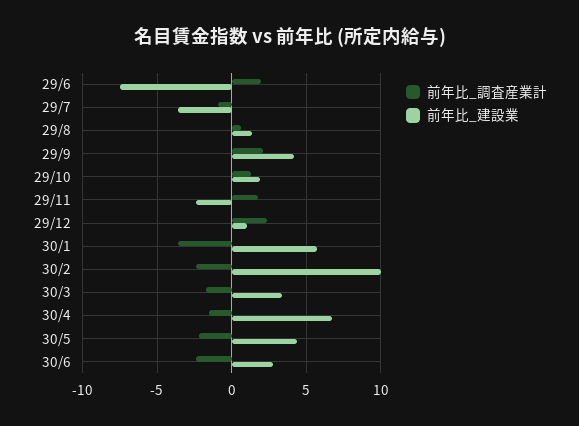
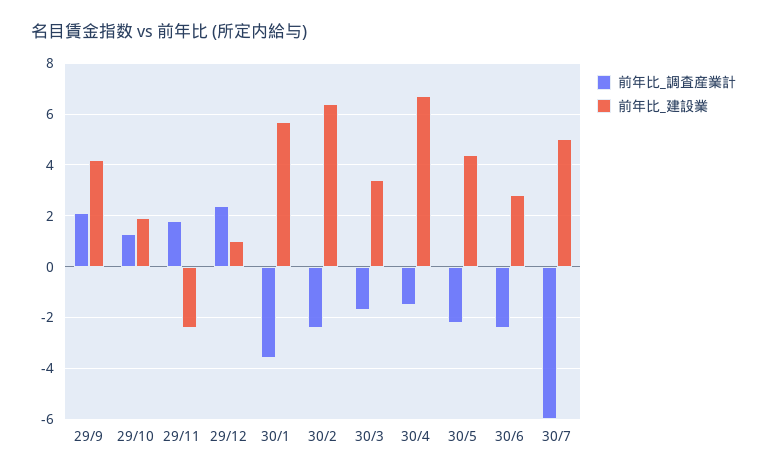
前年比_調査産業計, 29/6: 2 -> none
前年比_建設業, 29/6: -7.5 -> none
前年比_調査産業計, 29/7: -1 -> none
前年比_建設業, 29/7: -3.5 -> none
前年比_調査産業計, 29/8: 0.5 -> none
前年比_建設業, 29/8: 1.5 -> none
前年比_建設業, 30/2: 10 -> 6.5
前年比_調査産業計, 30/7: none -> -6
前年比_建設業, 30/7: none -> 5

